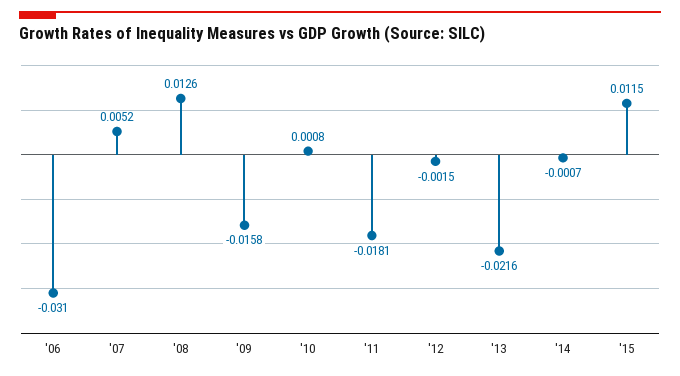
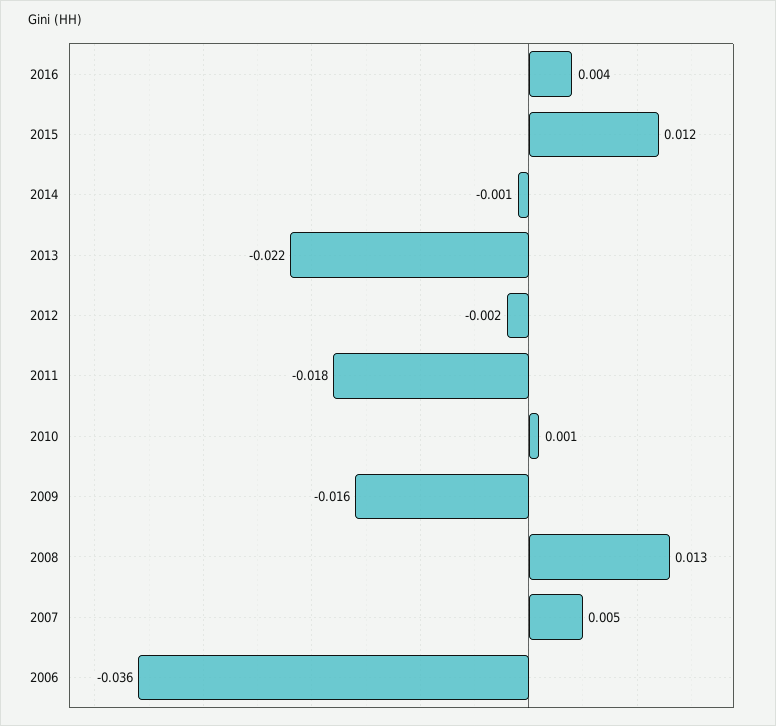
'06: -0.031 -> -0.036
2016: none -> 0.004

